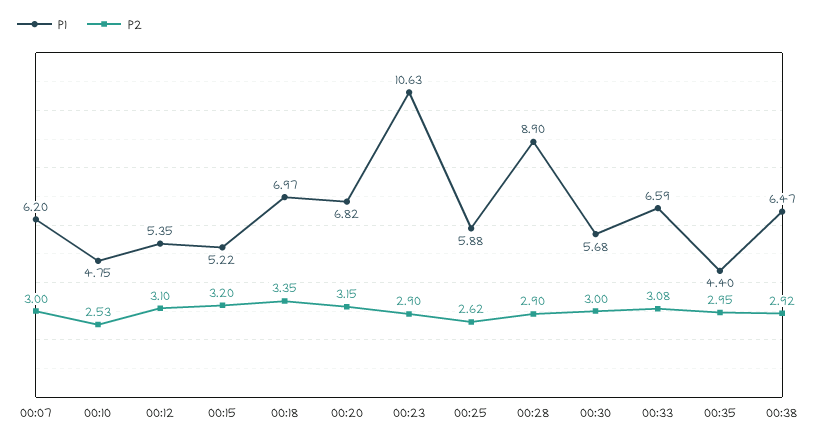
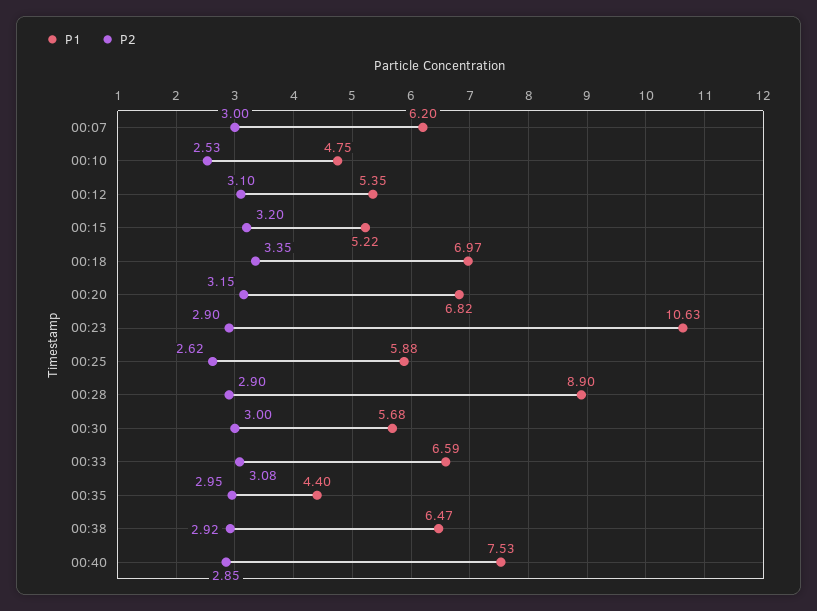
P1, 00:40: none -> 7.53
P2, 00:40: none -> 2.85

